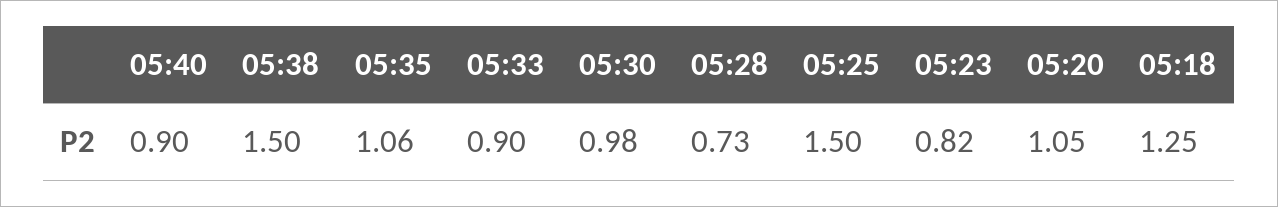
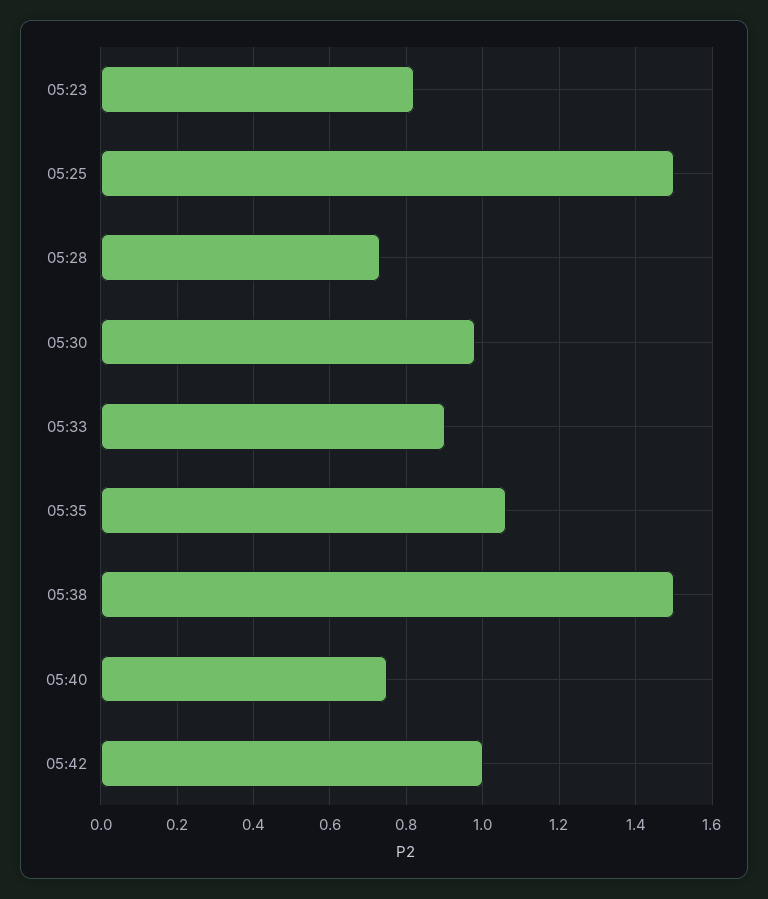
05:40: 0.9 -> 0.75
05:20: 1.05 -> none
05:18: 1.25 -> none
05:42: none -> 1

